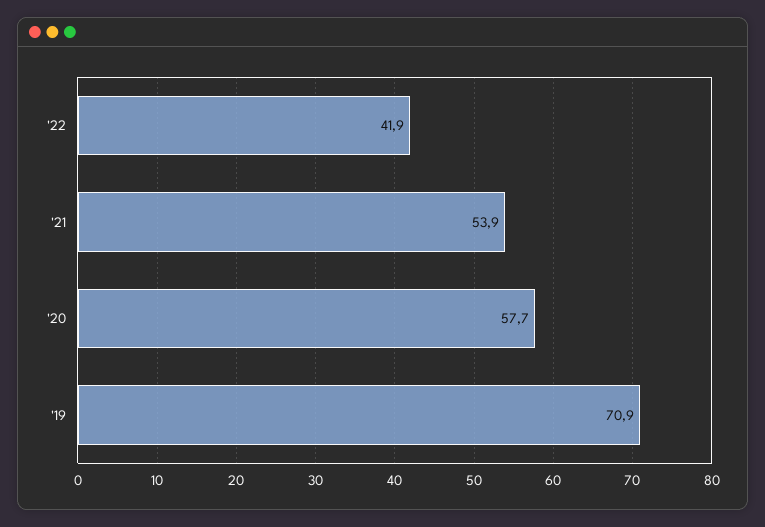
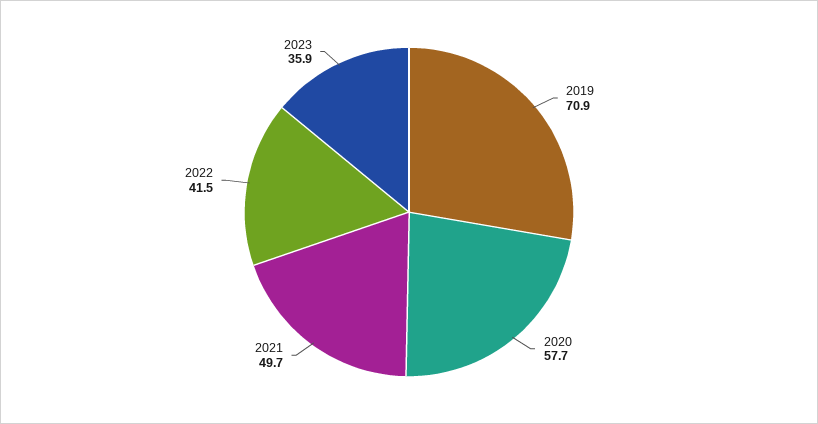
'22: 41.9 -> 41.5
'21: 53.9 -> 49.7
2023: none -> 35.9

